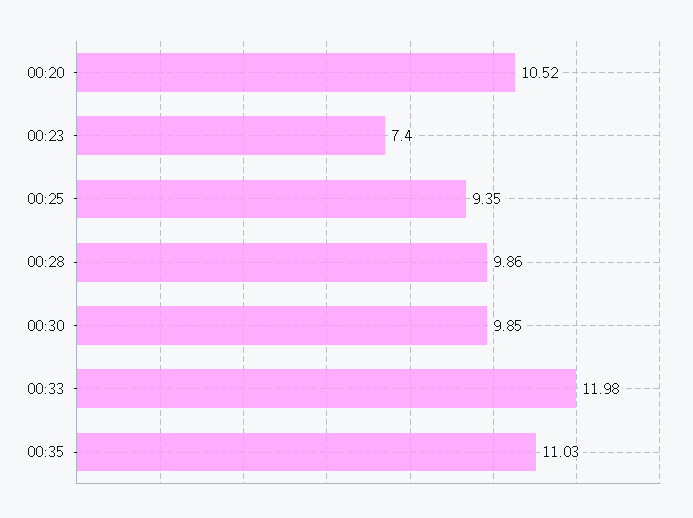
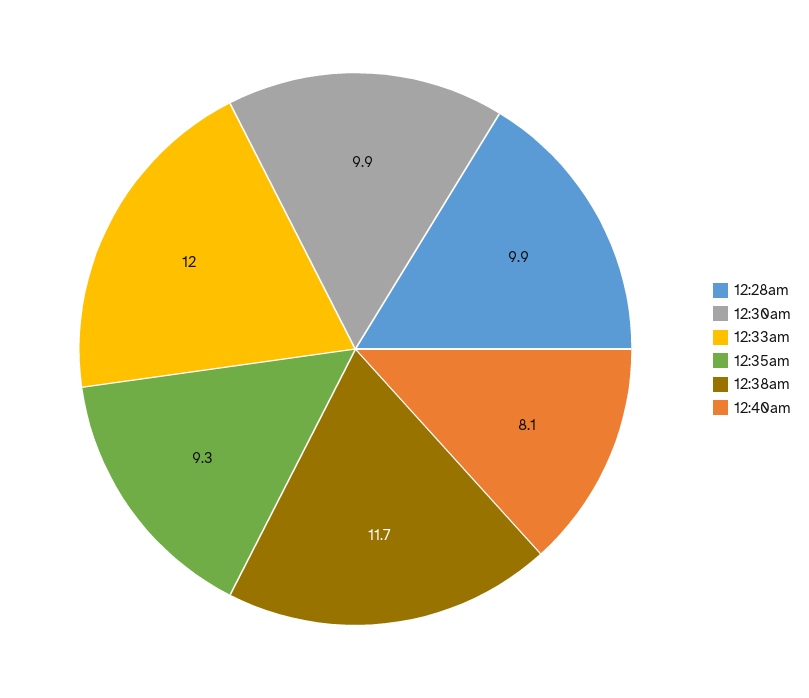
00:20: 10.52 -> none
00:23: 7.4 -> none
00:25: 9.35 -> none
00:35: 11.03 -> 9.3
12:38am: none -> 11.7
12:40am: none -> 8.1

